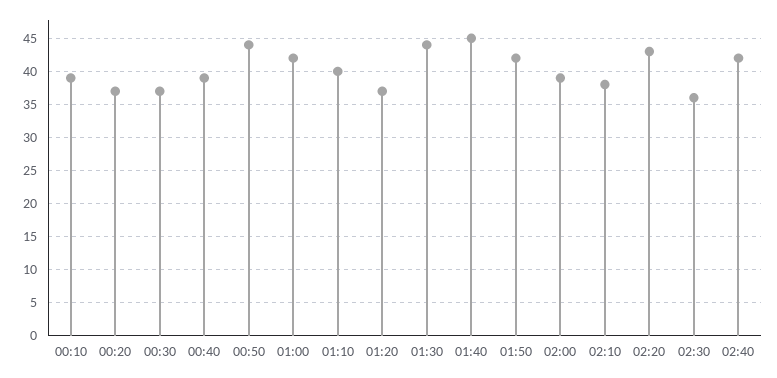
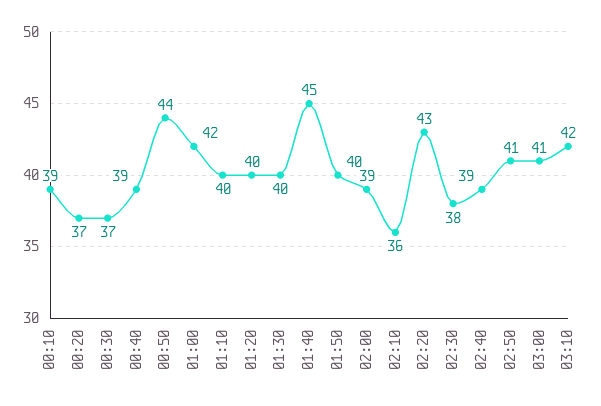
01:20: 37 -> 40
01:30: 44 -> 40
01:50: 42 -> 40
02:10: 38 -> 36
02:30: 36 -> 38
02:40: 42 -> 39
02:50: none -> 41
03:00: none -> 41
03:10: none -> 42

